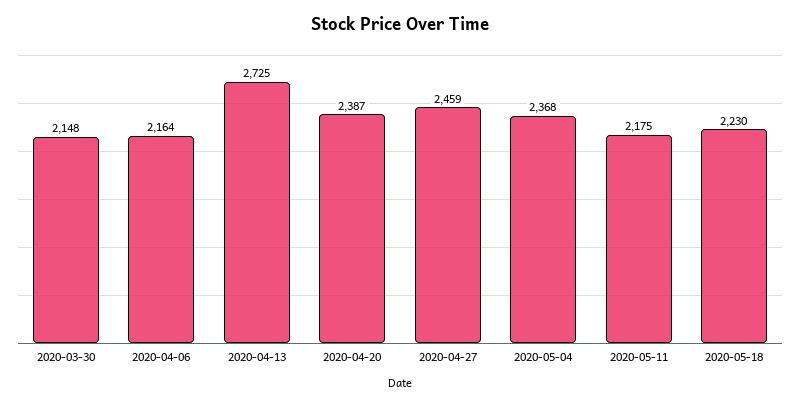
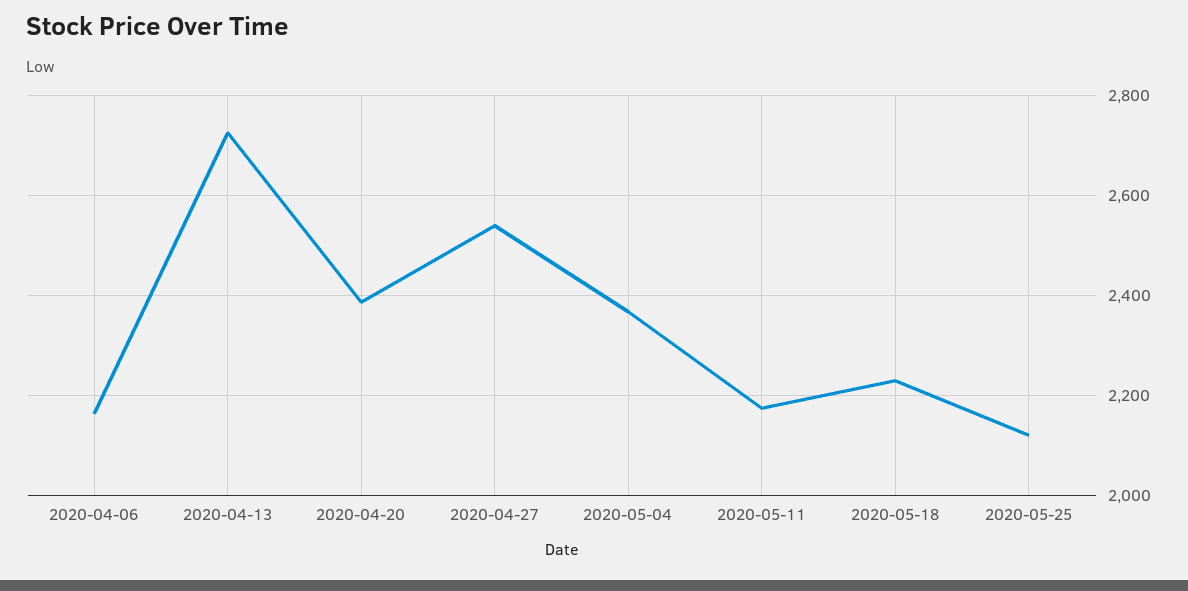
2020-03-30: 2148 -> none
2020-04-27: 2459 -> 2540
2020-05-25: none -> 2120

